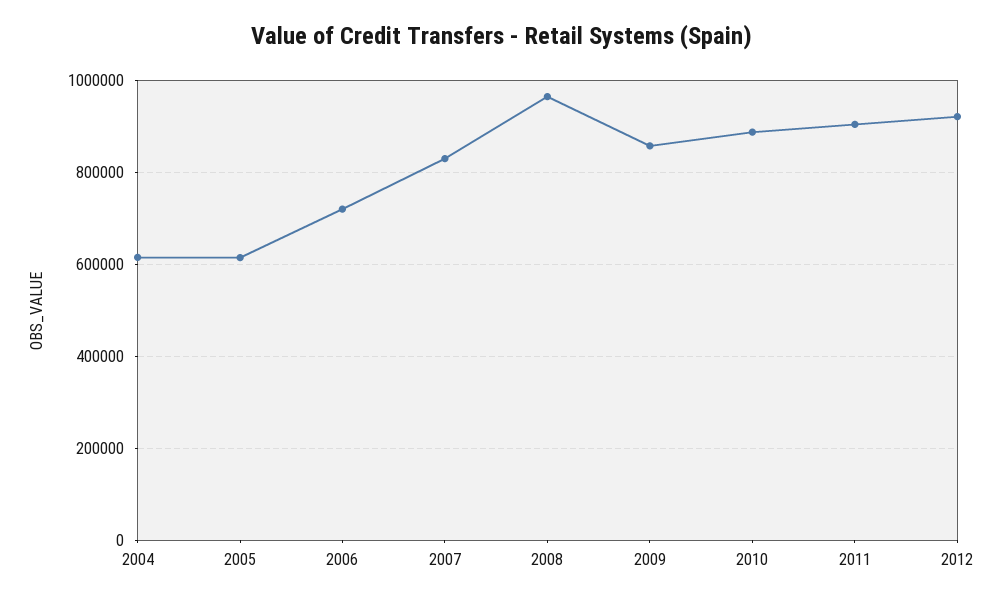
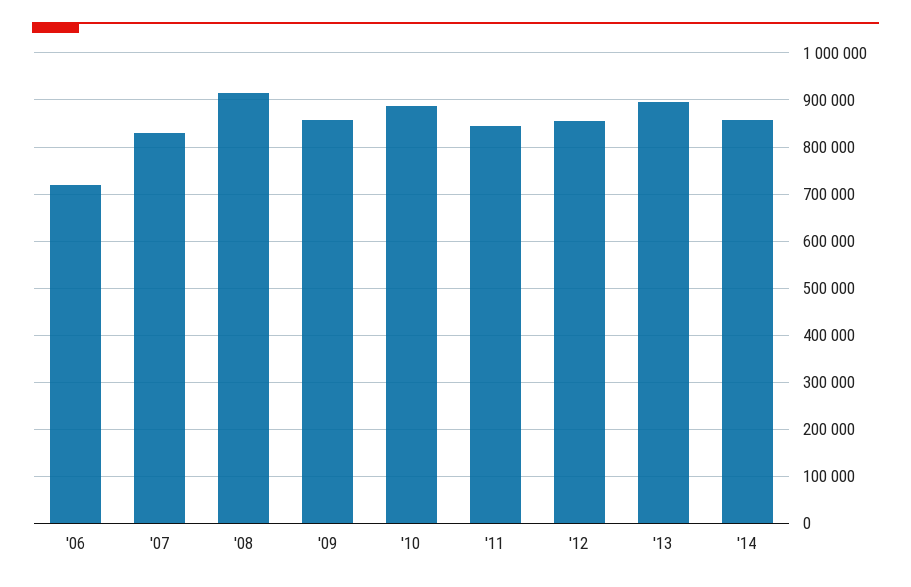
2004: 620000 -> none
2005: 620000 -> none
2008: 960000 -> 920000
2011: 900000 -> 840000
2012: 920000 -> 860000
'13: none -> 900000
'14: none -> 860000

